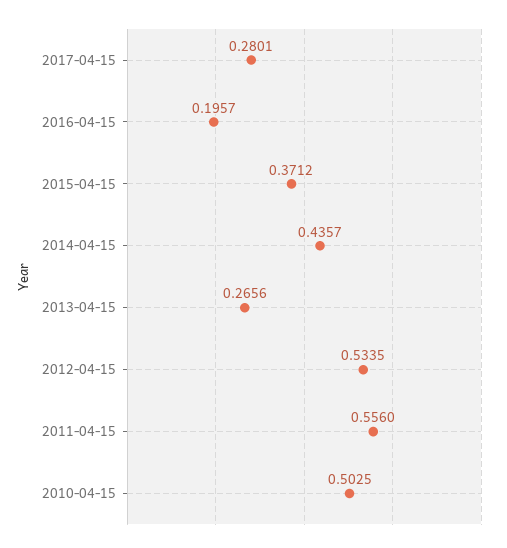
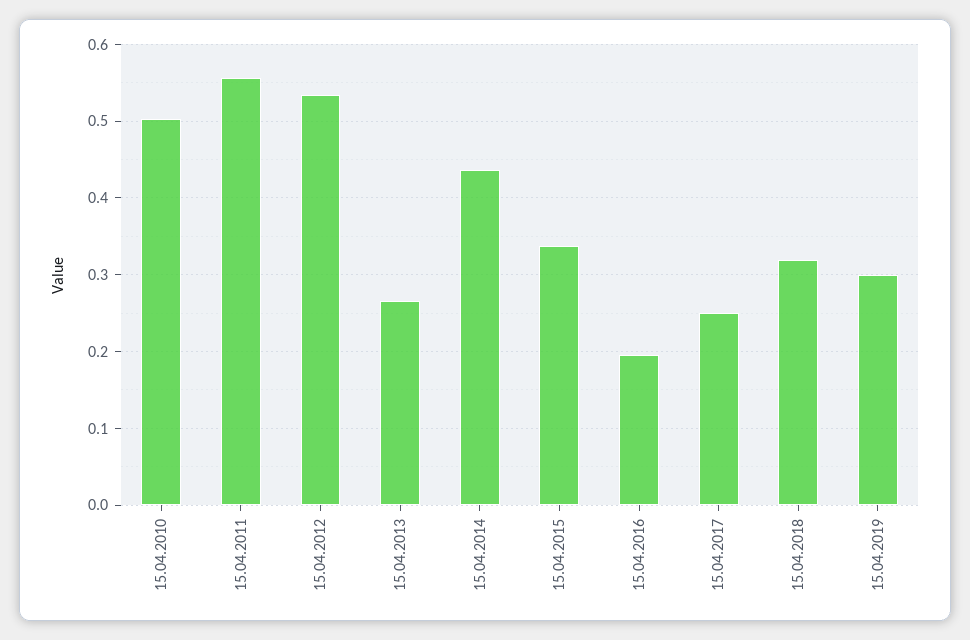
2017-04-15: 0.2801 -> 0.25
2015-04-15: 0.3712 -> 0.34
15.04.2018: none -> 0.32
15.04.2019: none -> 0.3

